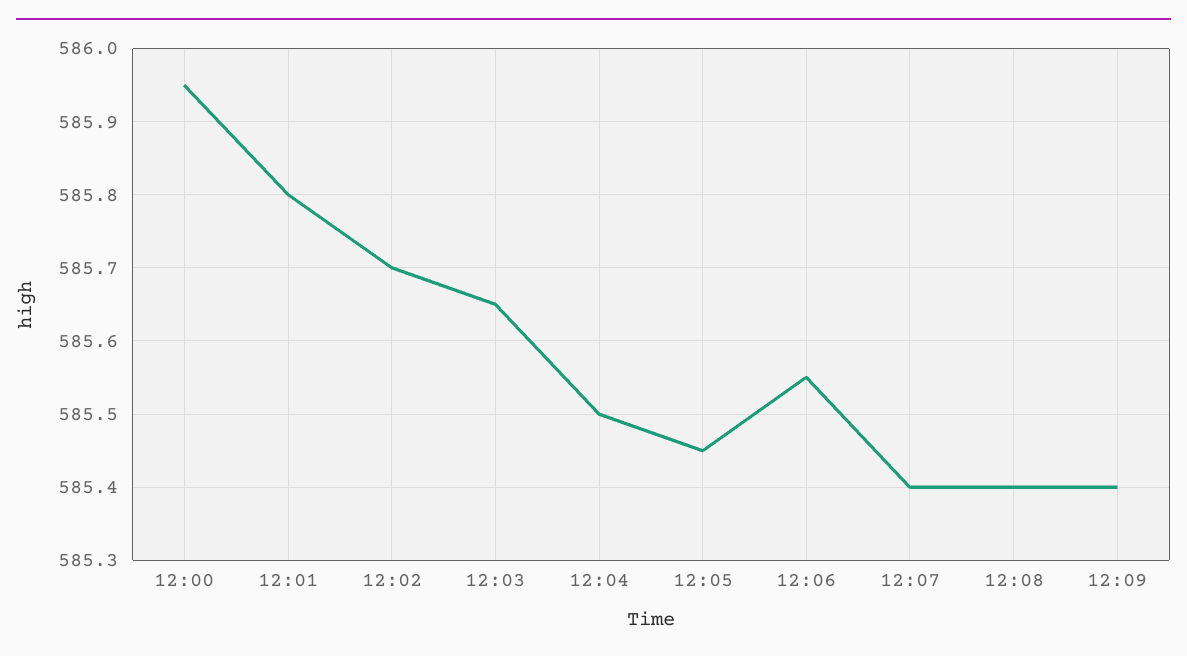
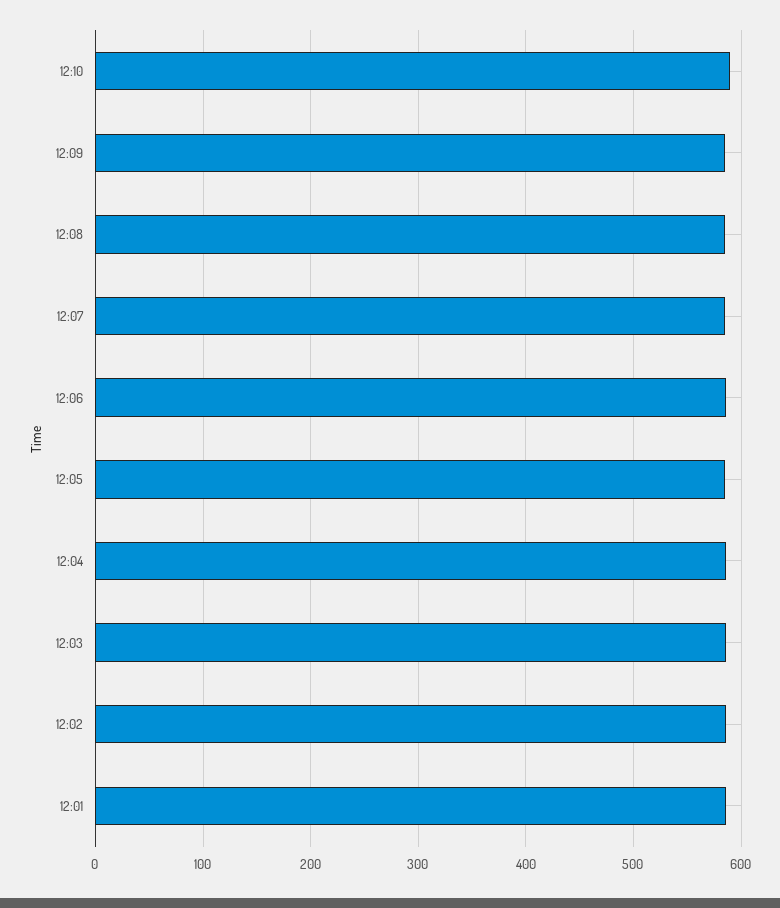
12:00: 585.95 -> none
12:10: none -> 590

